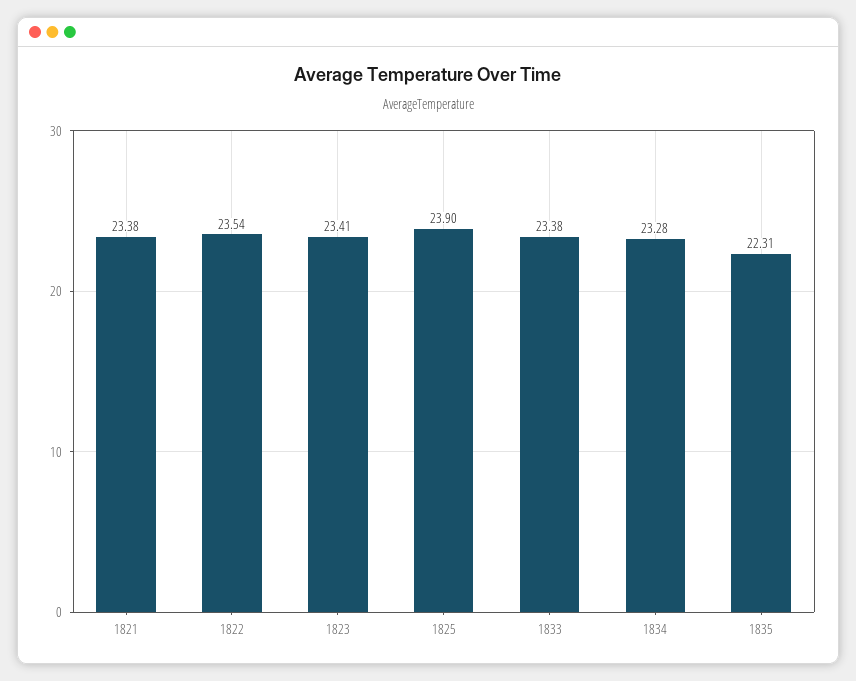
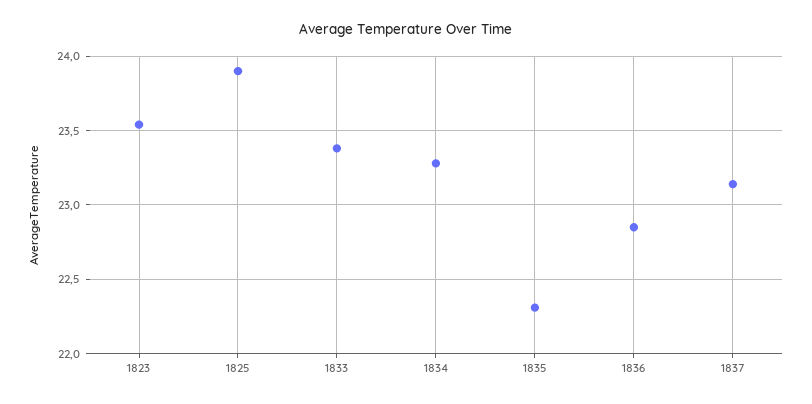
1821: 23.38 -> none
1822: 23.54 -> none
1823: 23.41 -> 23.55
1836: none -> 22.85
1837: none -> 23.15

